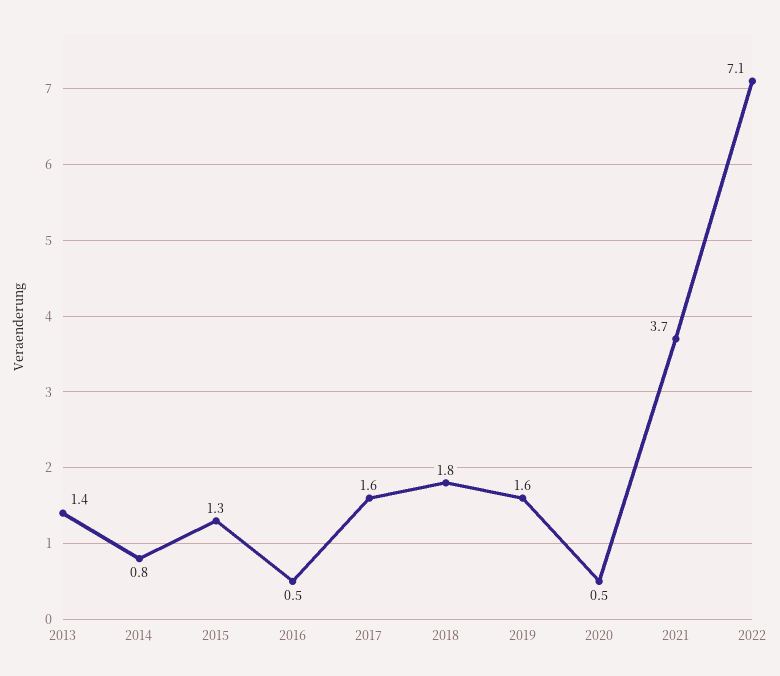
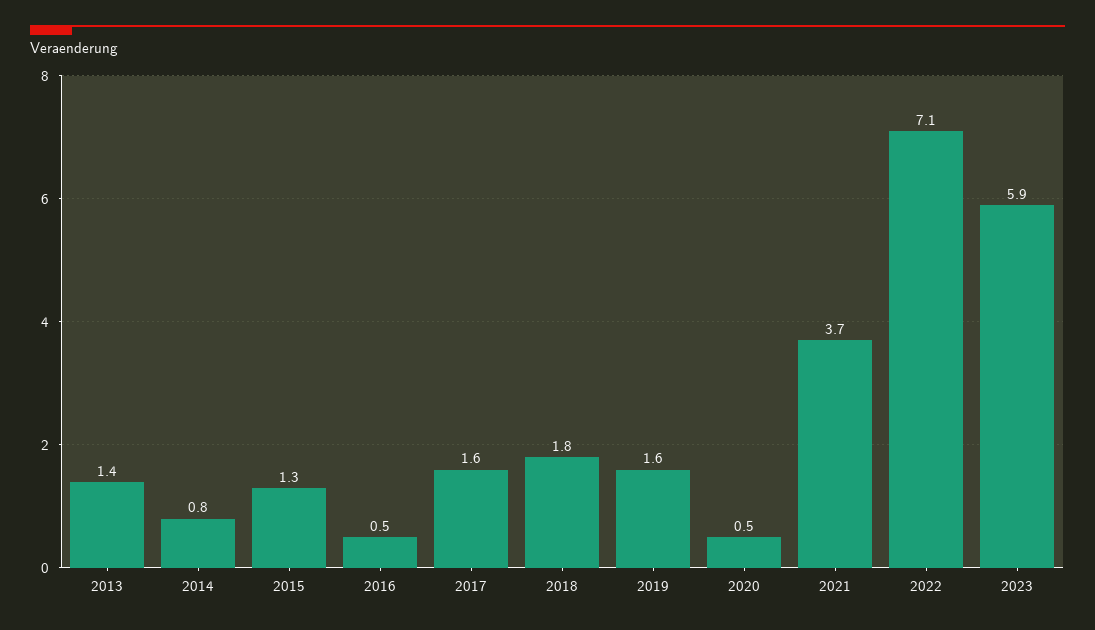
2023: none -> 5.9

